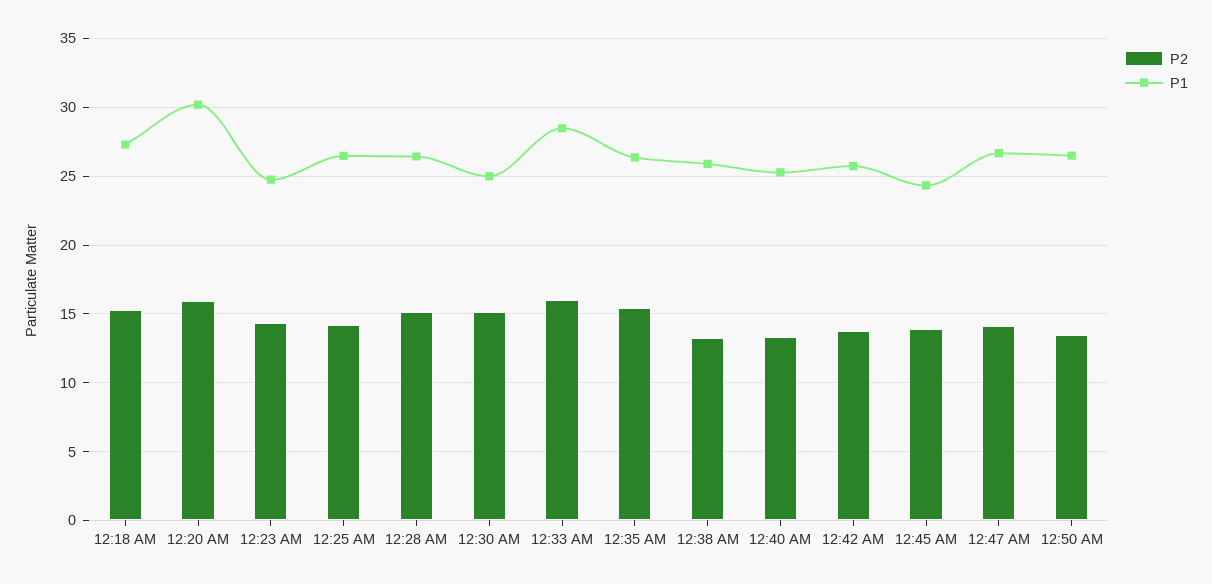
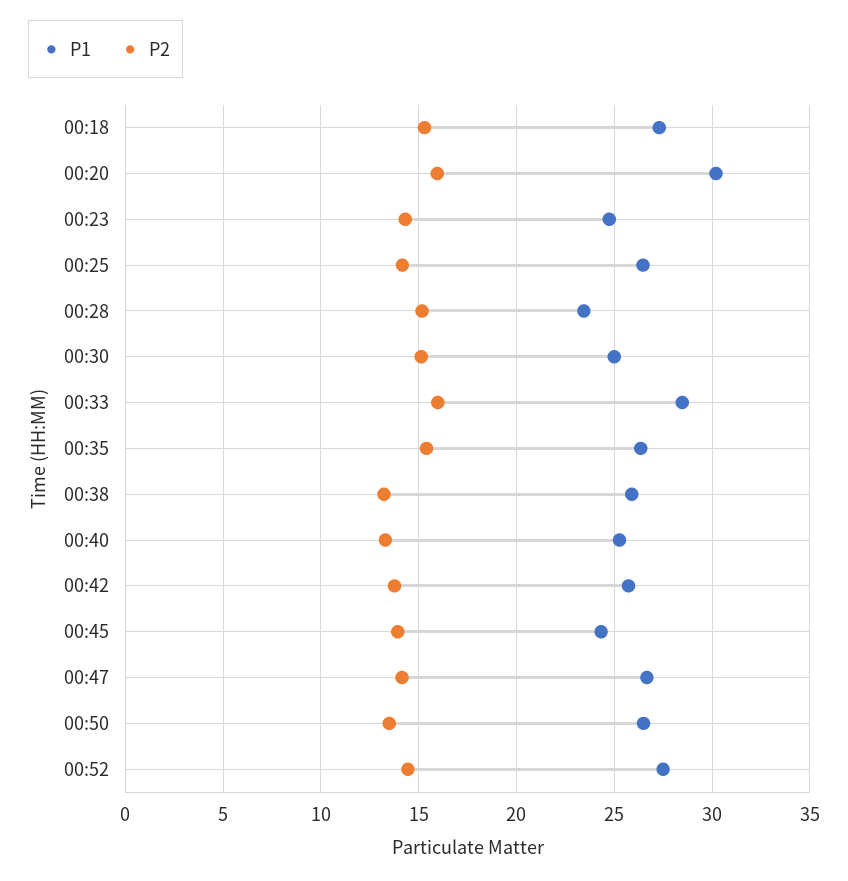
P1, 12:28 AM: 26.5 -> 23.5
P1, 00:52: none -> 27.5
P2, 00:52: none -> 14.5

